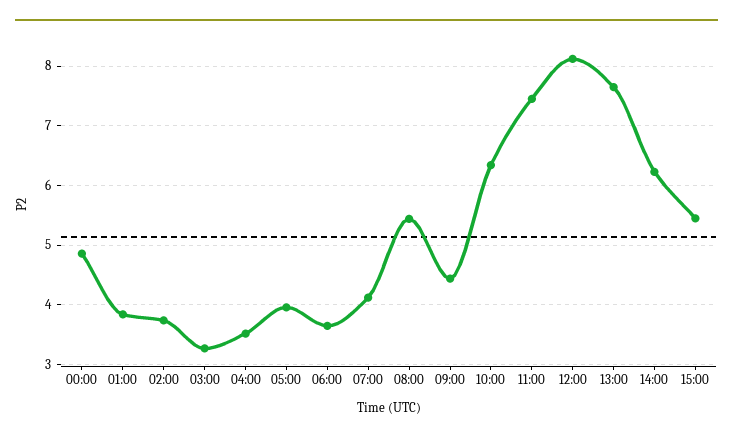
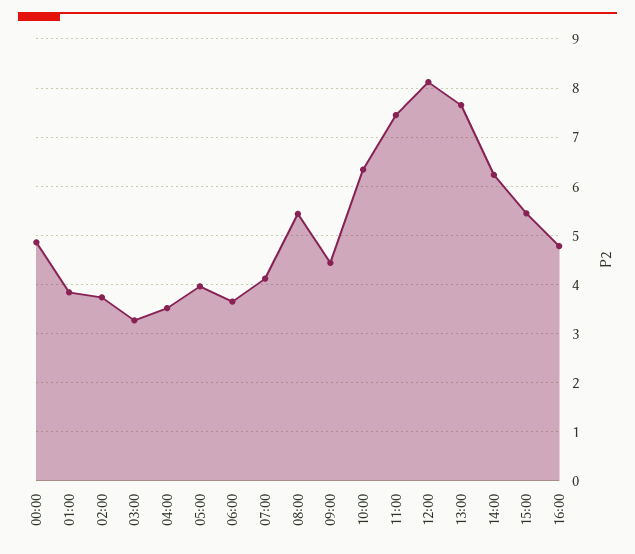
16:00: none -> 4.8

